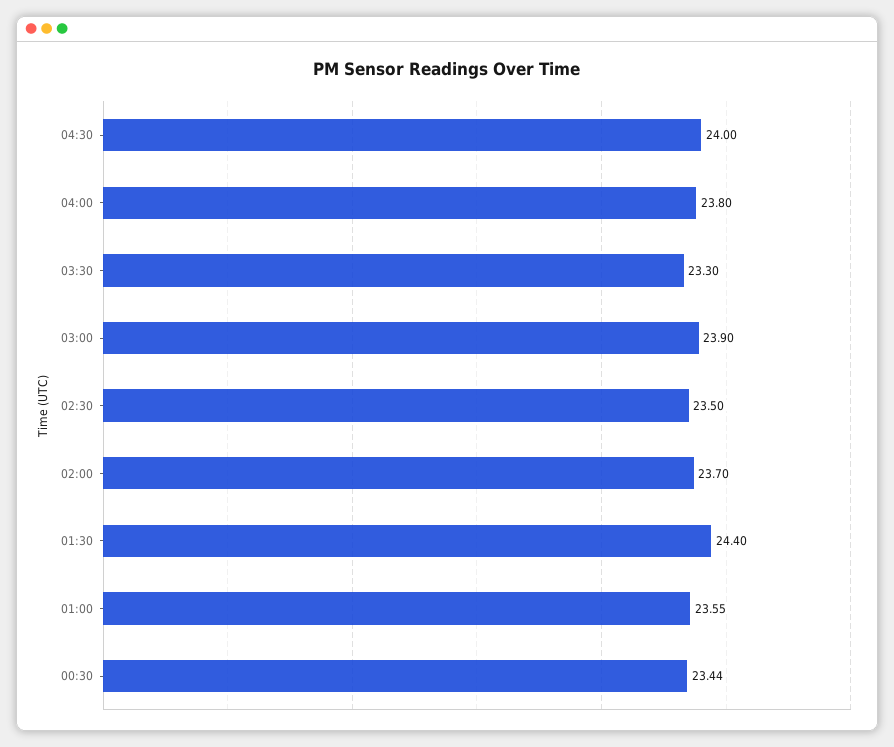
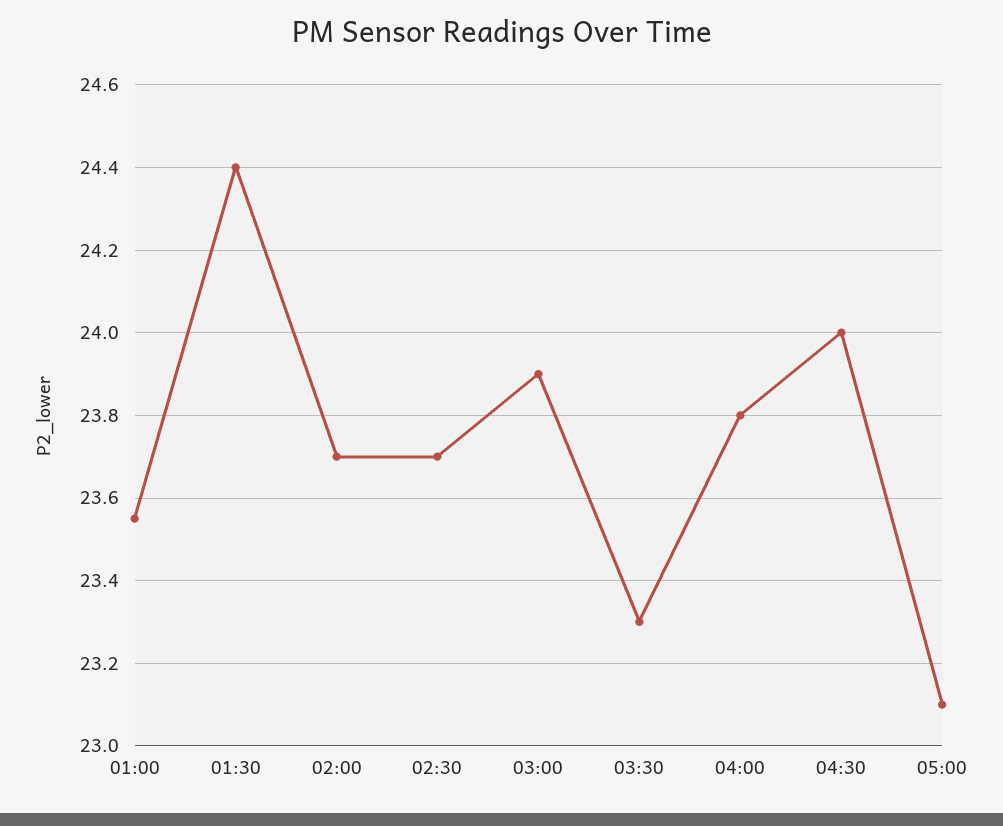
02:30: 23.5 -> 23.7
00:30: 23.44 -> none
05:00: none -> 23.1

